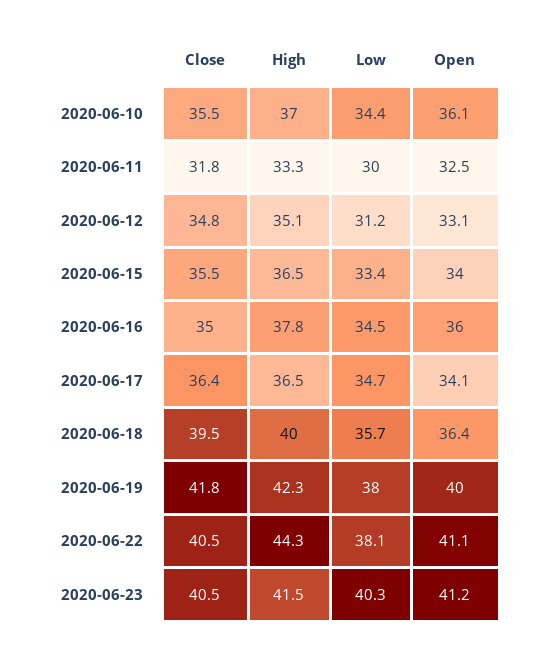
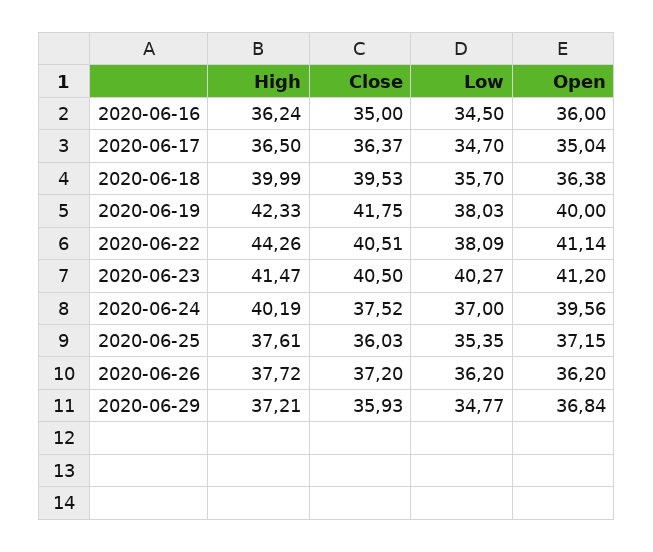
Close, 2020-06-10: 35.5 -> none
High, 2020-06-10: 37 -> none
Low, 2020-06-10: 34.4 -> none
Open, 2020-06-10: 36.1 -> none
Close, 2020-06-11: 31.8 -> none
High, 2020-06-11: 33.3 -> none
Low, 2020-06-11: 30 -> none
Open, 2020-06-11: 32.5 -> none
Close, 2020-06-12: 34.8 -> none
High, 2020-06-12: 35.1 -> none
Low, 2020-06-12: 31.2 -> none
Open, 2020-06-12: 33.1 -> none
Close, 2020-06-15: 35.5 -> none
High, 2020-06-15: 36.5 -> none
Low, 2020-06-15: 33.4 -> none
Open, 2020-06-15: 34 -> none
High, 2020-06-16: 37.8 -> 36.24
Open, 2020-06-17: 34.1 -> 35.04
High, 2020-06-24: none -> 40.19
Close, 2020-06-24: none -> 37.52
Low, 2020-06-24: none -> 37
Open, 2020-06-24: none -> 39.56
High, 2020-06-25: none -> 37.61
Close, 2020-06-25: none -> 36.03
Low, 2020-06-25: none -> 35.35
Open, 2020-06-25: none -> 37.15
High, 2020-06-26: none -> 37.72
Close, 2020-06-26: none -> 37.2
Low, 2020-06-26: none -> 36.2
Open, 2020-06-26: none -> 36.2
High, 2020-06-29: none -> 37.21
Close, 2020-06-29: none -> 35.93
Low, 2020-06-29: none -> 34.77
Open, 2020-06-29: none -> 36.84

